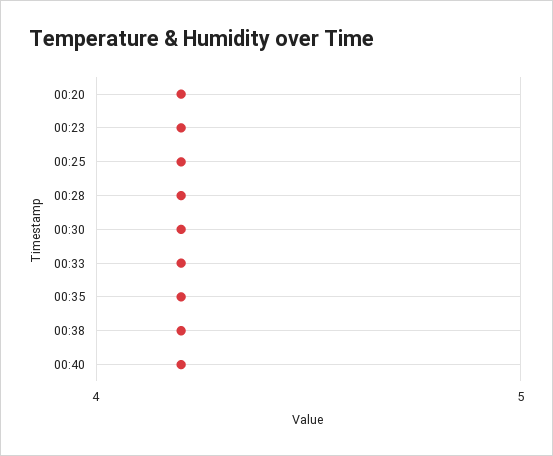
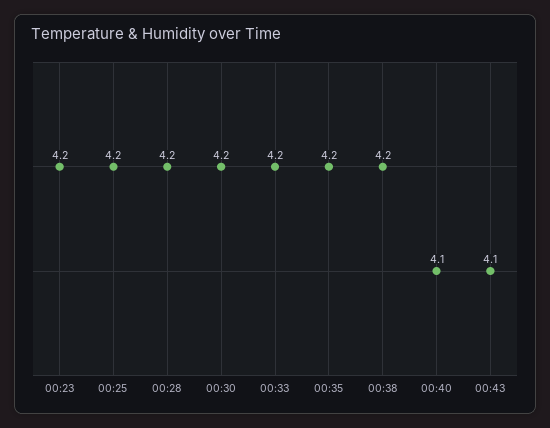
00:20: 4.2 -> none
00:40: 4.2 -> 4.1
00:43: none -> 4.1

